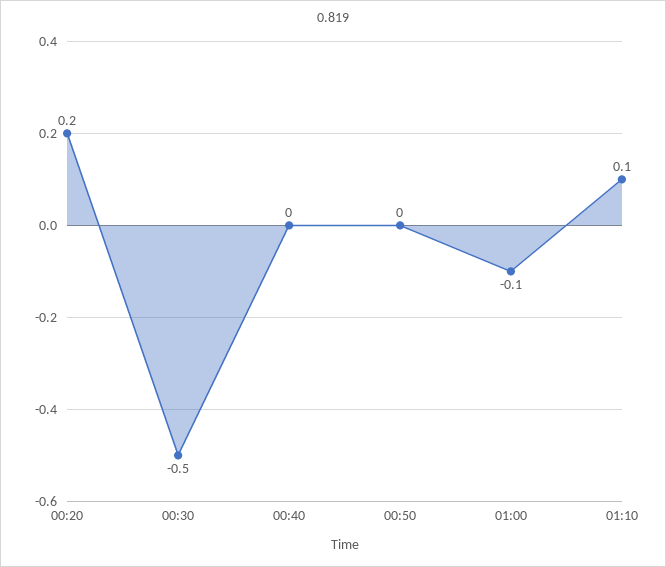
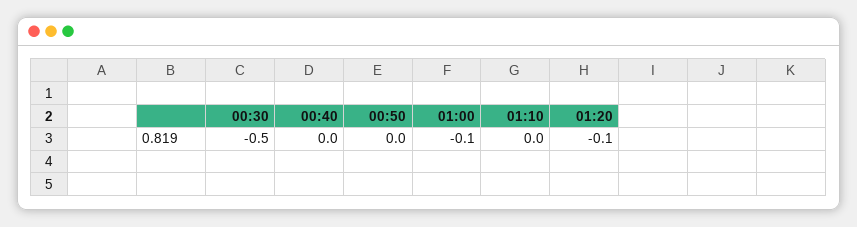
00:20: 0.2 -> none
01:10: 0.1 -> 0
01:20: none -> -0.1

